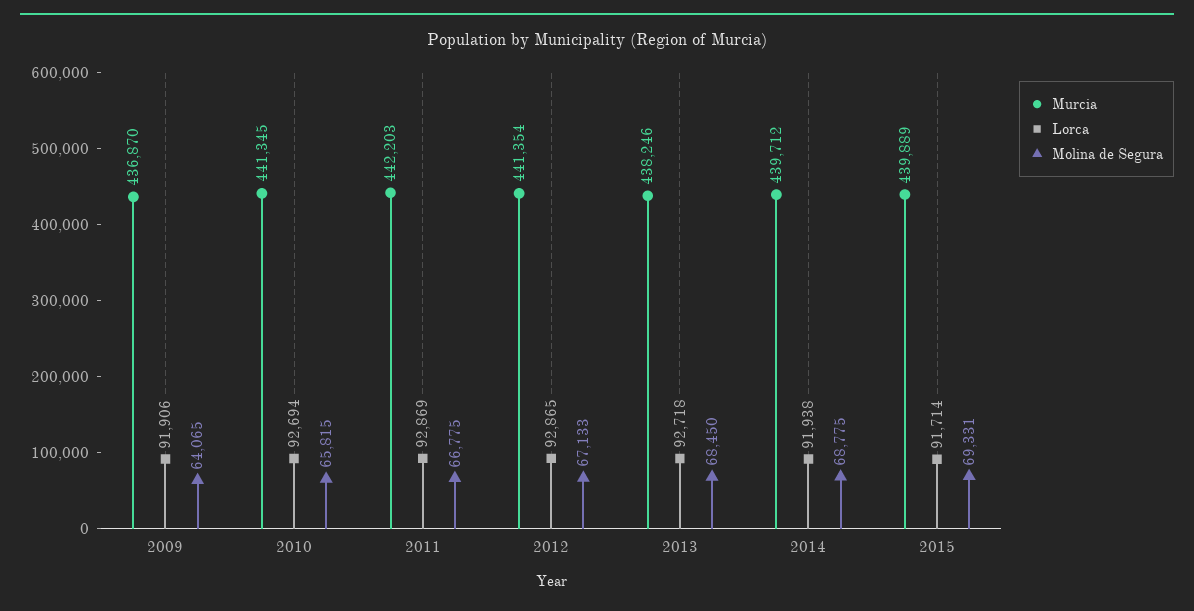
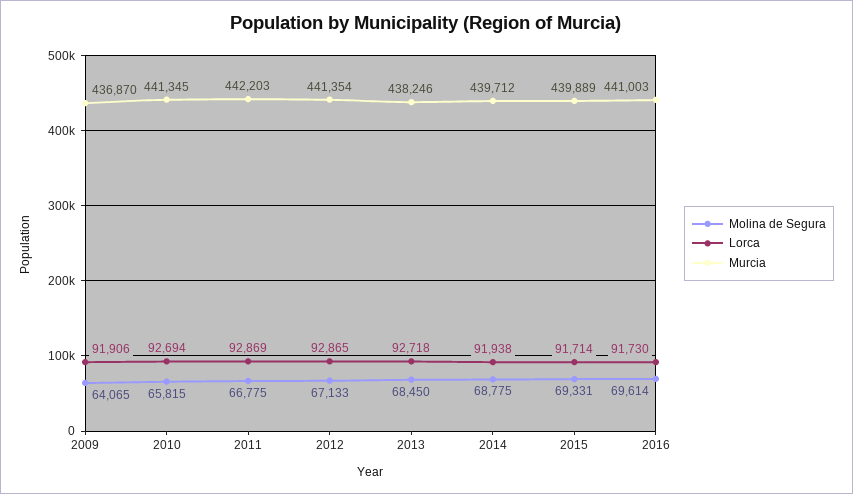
Molina de Segura, 2016: none -> 69614
Lorca, 2016: none -> 91730
Murcia, 2016: none -> 441003

